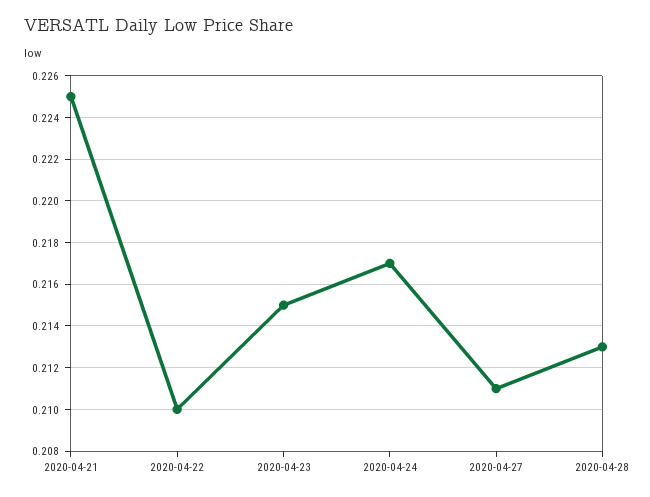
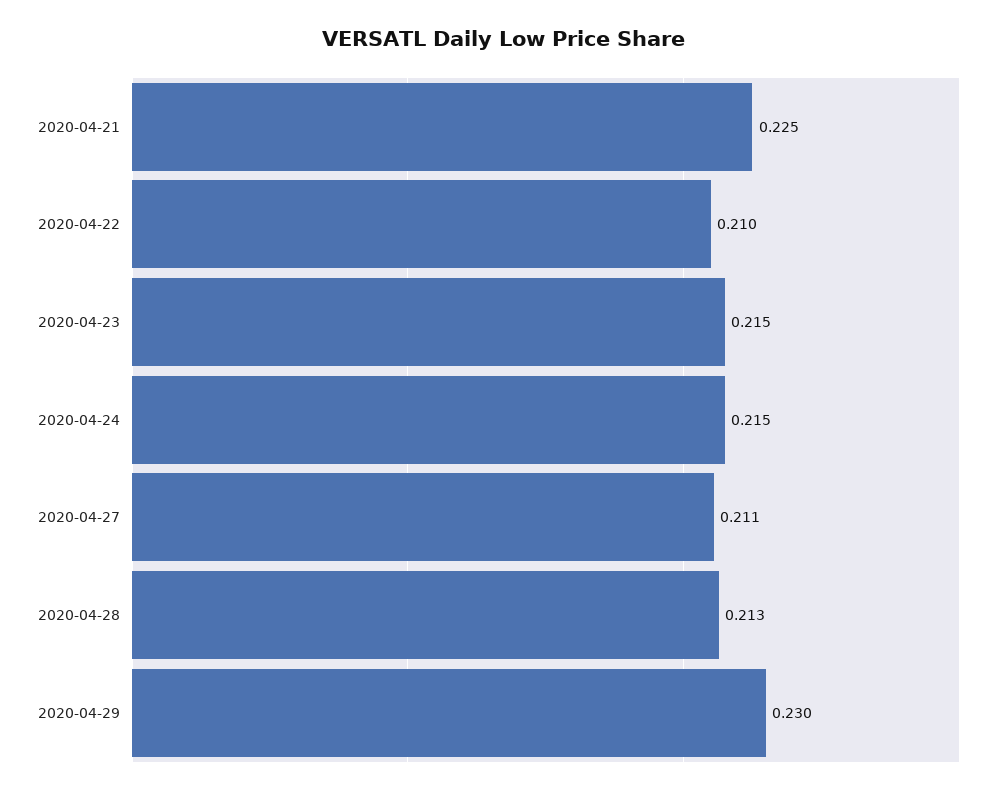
2020-04-24: 0.217 -> 0.215
2020-04-29: none -> 0.23

